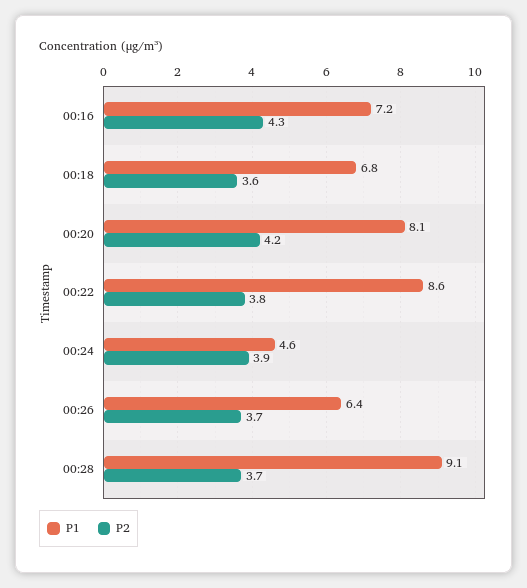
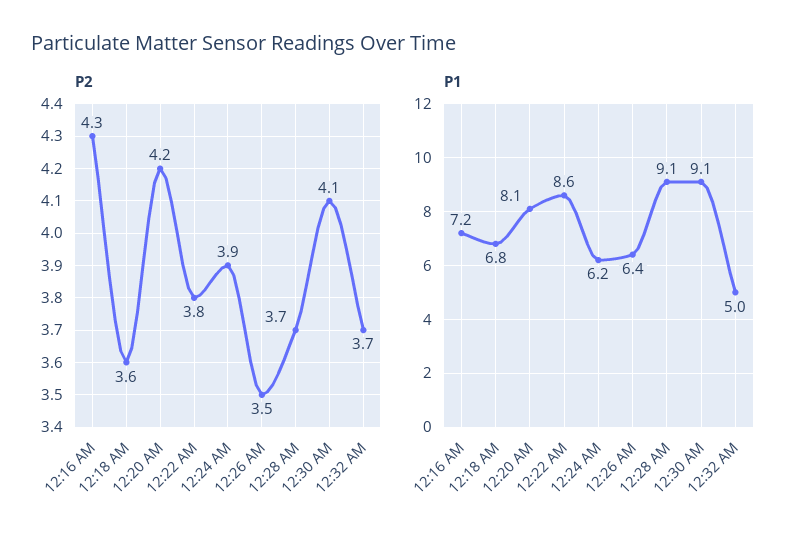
P1, 00:24: 4.6 -> 6.2
P2, 00:26: 3.7 -> 3.5
P2, 12:30 AM: none -> 4.1
P2, 12:32 AM: none -> 3.7
P1, 12:30 AM: none -> 9.1
P1, 12:32 AM: none -> 5

